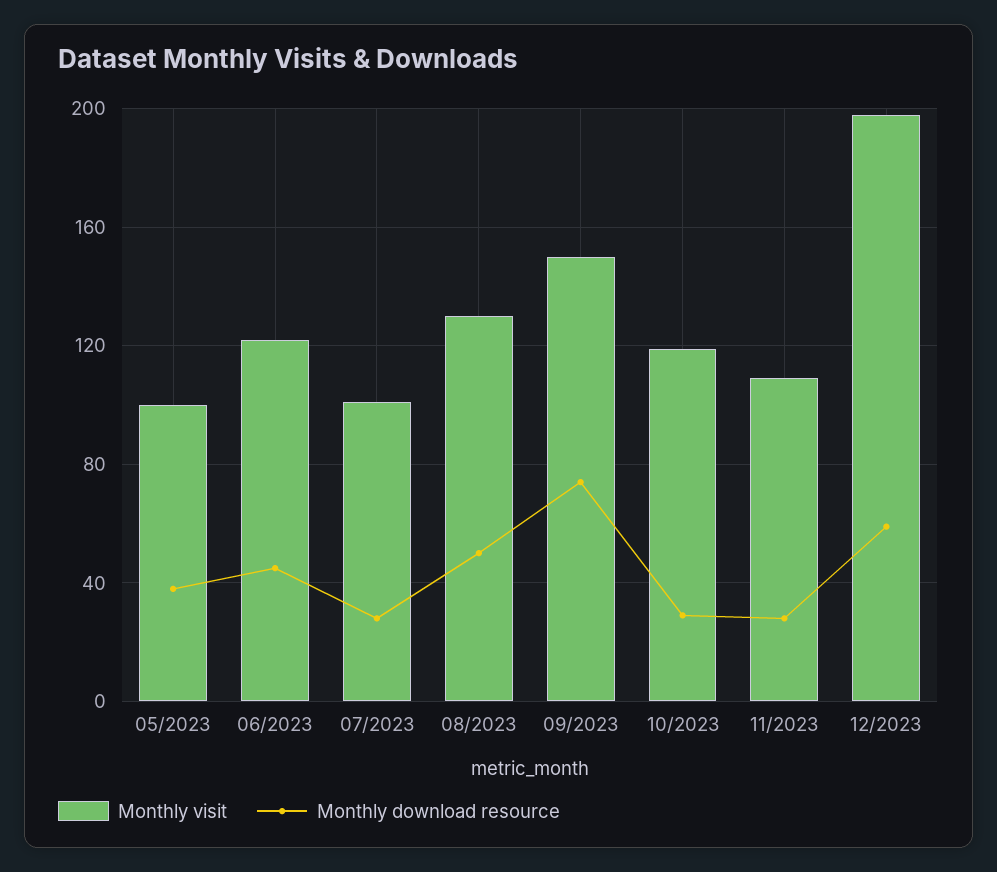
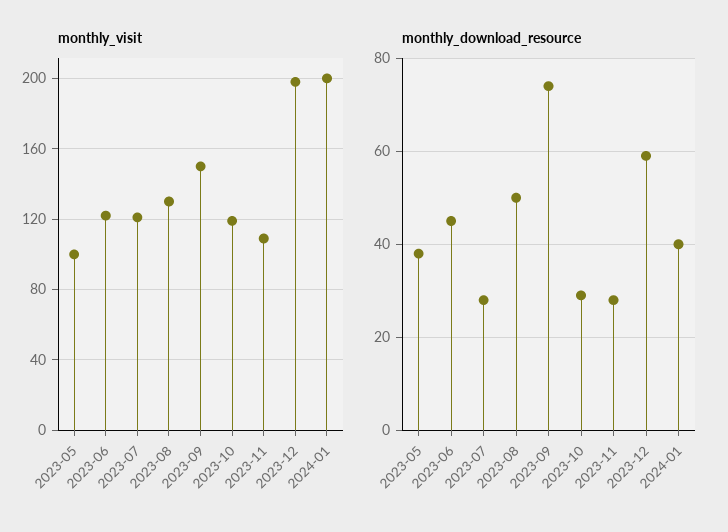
Monthly visit, 07/2023: 100 -> 120
Monthly visit, 2024-01: none -> 200
Monthly download resource, 2024-01: none -> 40

